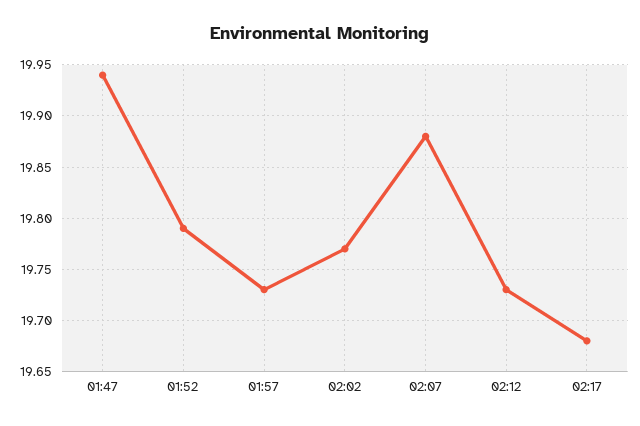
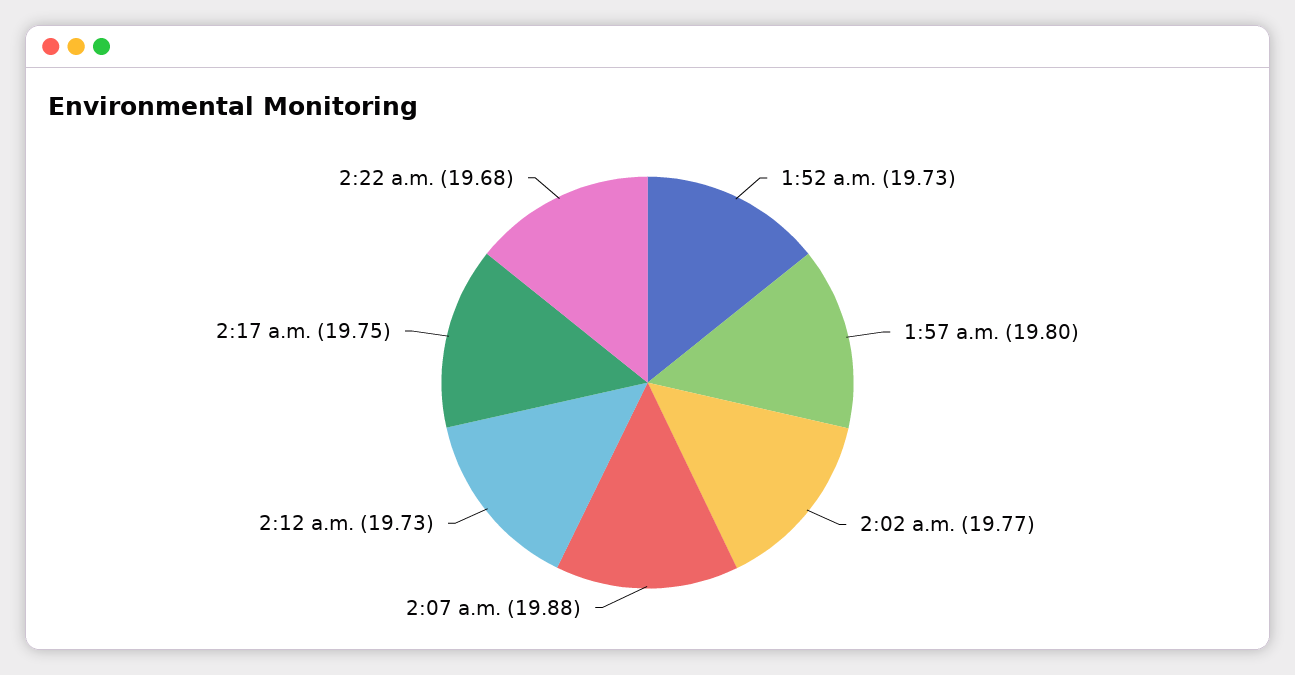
01:47: 19.94 -> none
01:52: 19.79 -> 19.73
01:57: 19.73 -> 19.8
02:17: 19.68 -> 19.75
2:22 a.m.: none -> 19.68

